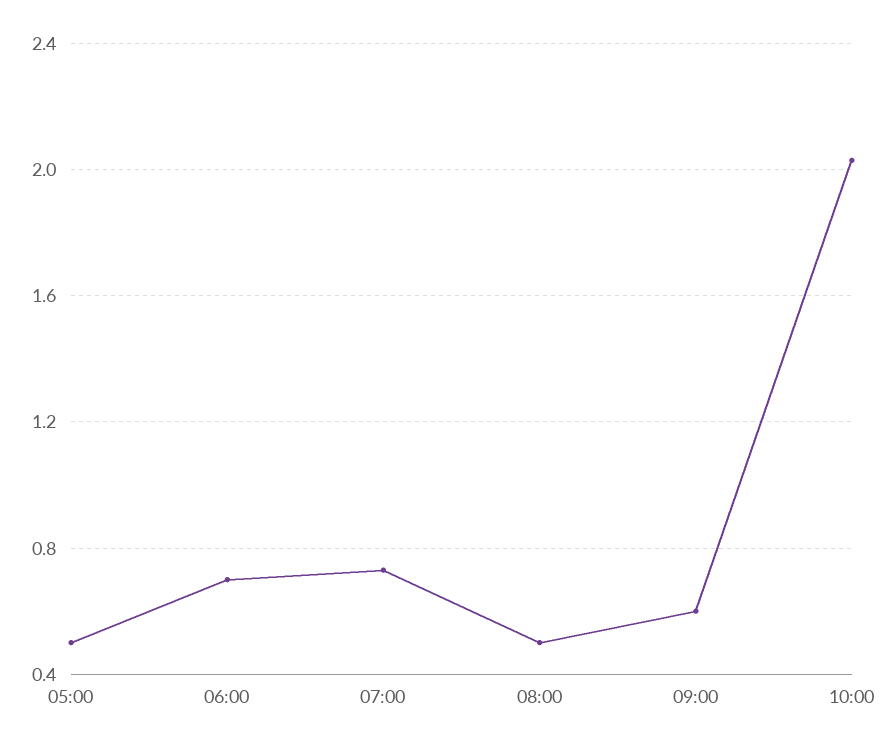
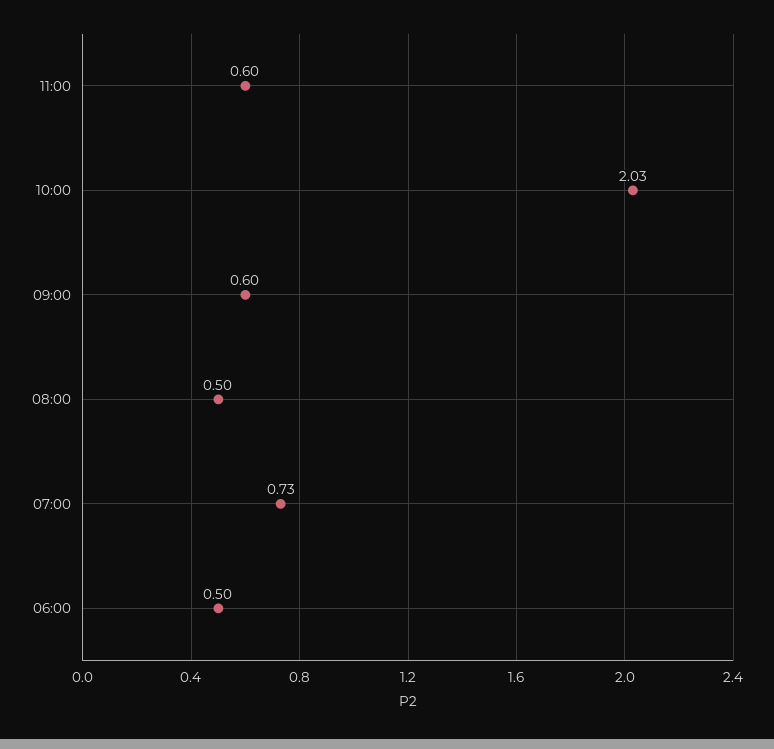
05:00: 0.5 -> none
06:00: 0.7 -> 0.5
11:00: none -> 0.6

